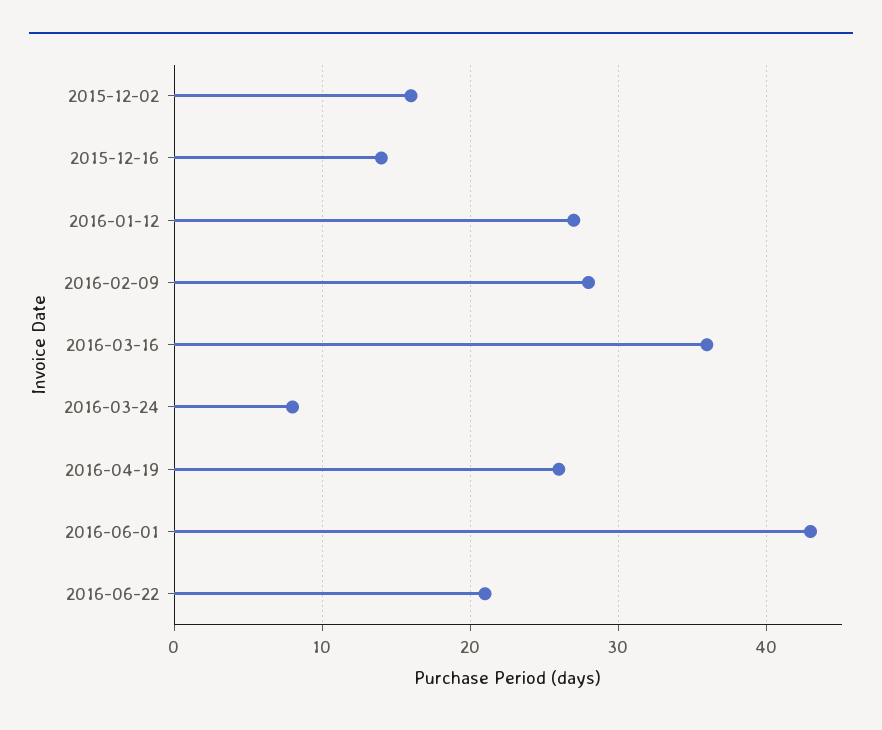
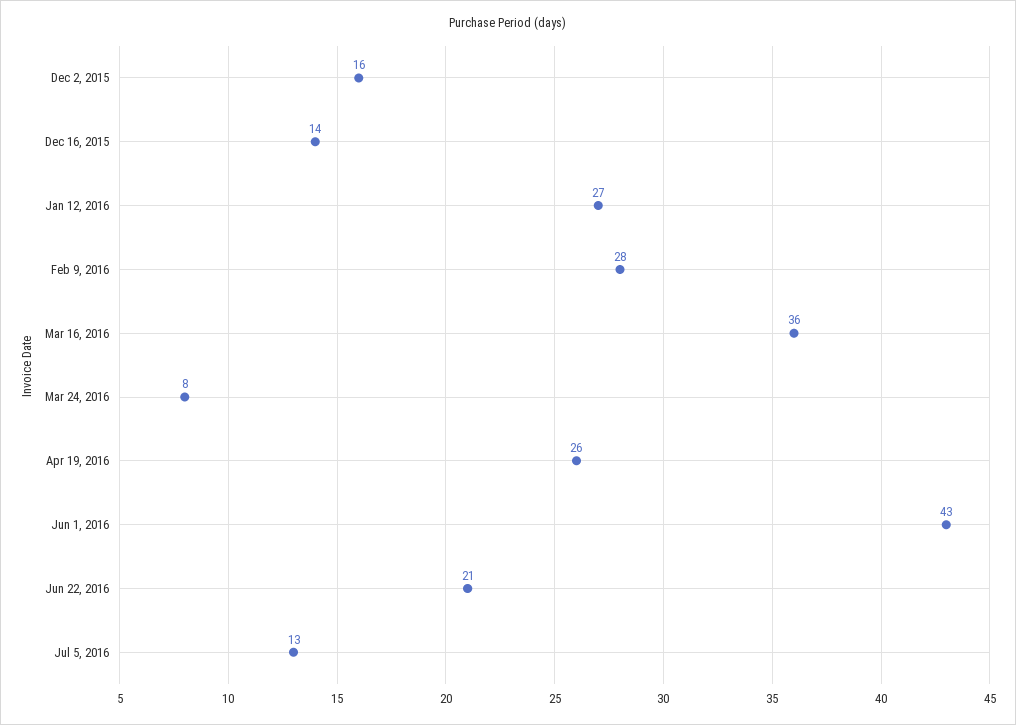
Jul 5, 2016: none -> 13

